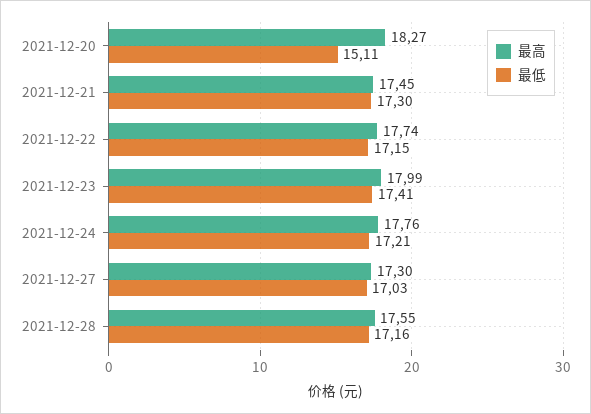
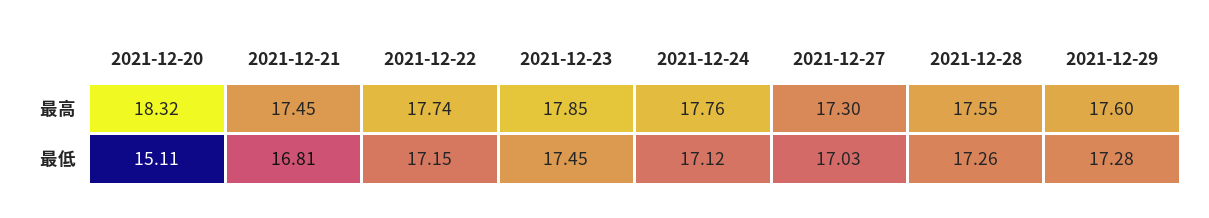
最高, 2021-12-20: 18.27 -> 18.32
最低, 2021-12-21: 17.3 -> 16.81
最高, 2021-12-23: 17.99 -> 17.85
最低, 2021-12-23: 17.41 -> 17.45
最低, 2021-12-24: 17.21 -> 17.12
最低, 2021-12-28: 17.16 -> 17.26
最高, 2021-12-29: none -> 17.6
最低, 2021-12-29: none -> 17.28

